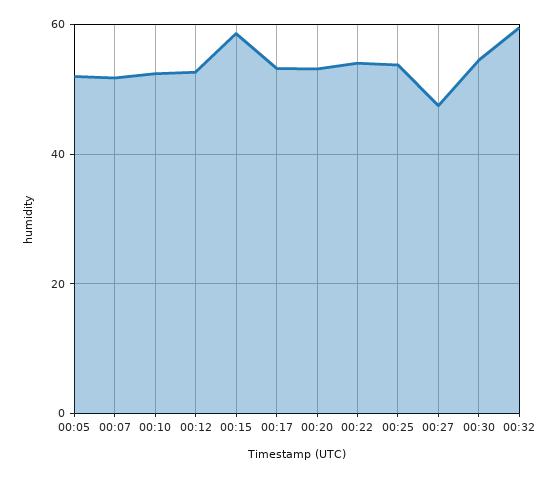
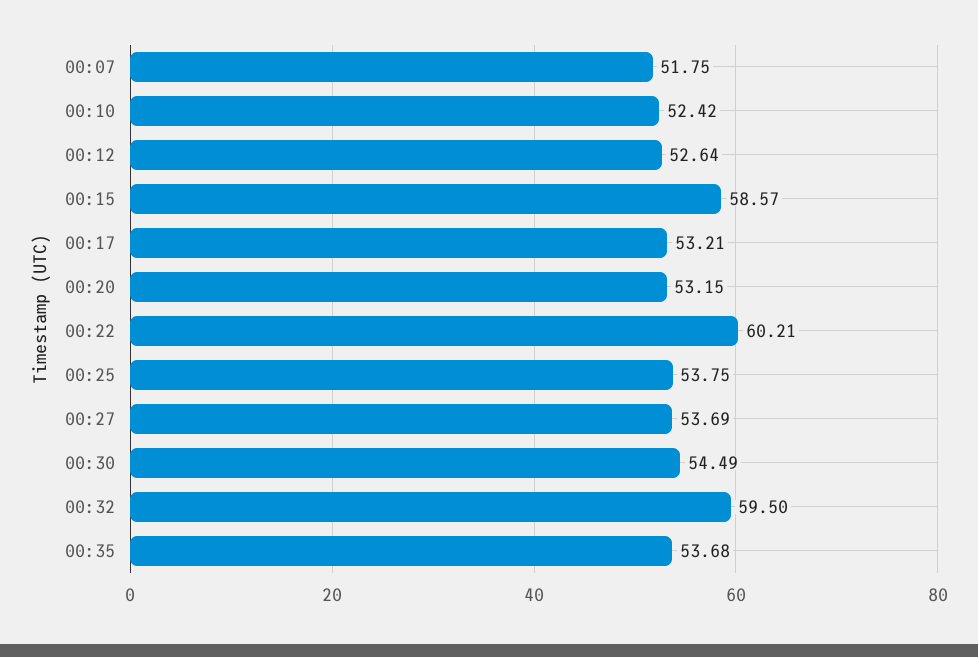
00:05: 52 -> none
00:22: 54 -> 60.21
00:27: 48 -> 53.69
00:35: none -> 53.68

